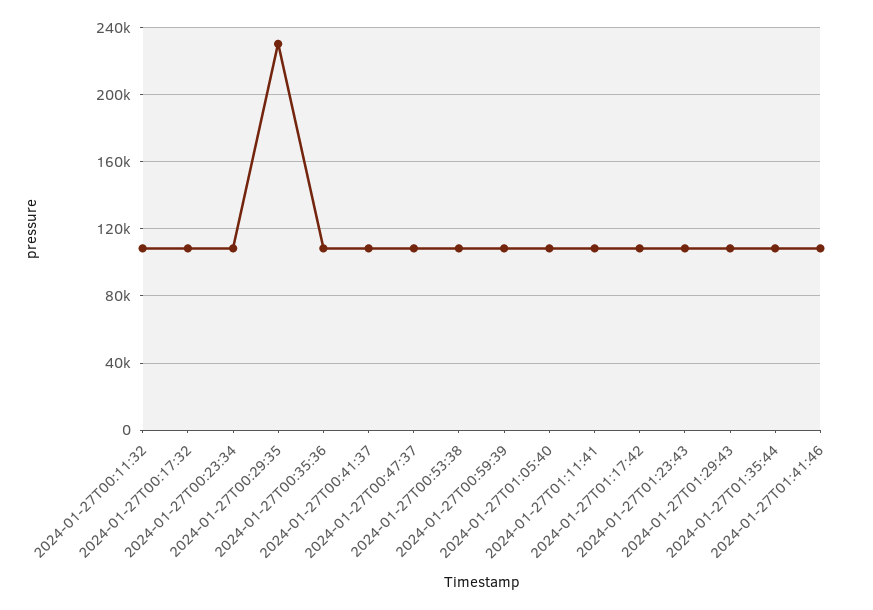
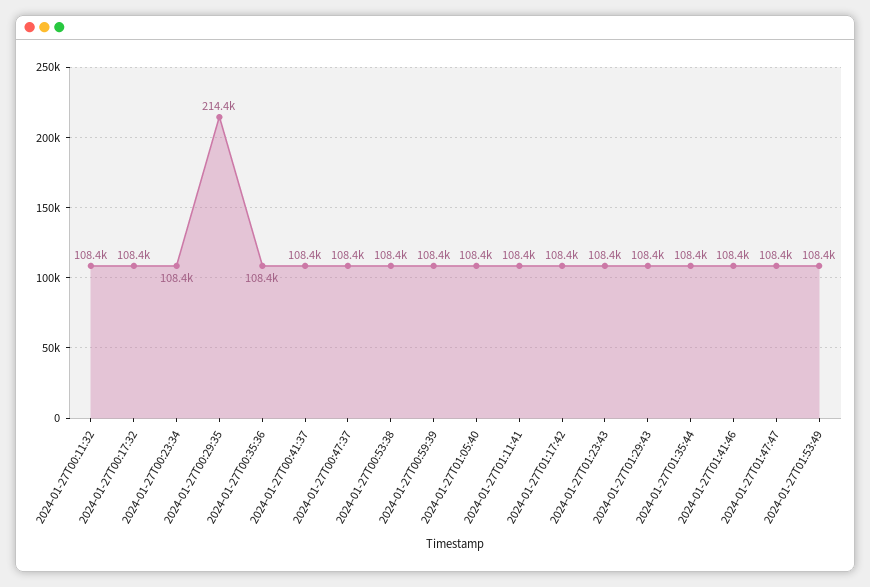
2024-01-27T00:29:35: 230000 -> 214400
2024-01-27T01:47:47: none -> 108400
2024-01-27T01:53:49: none -> 108400

